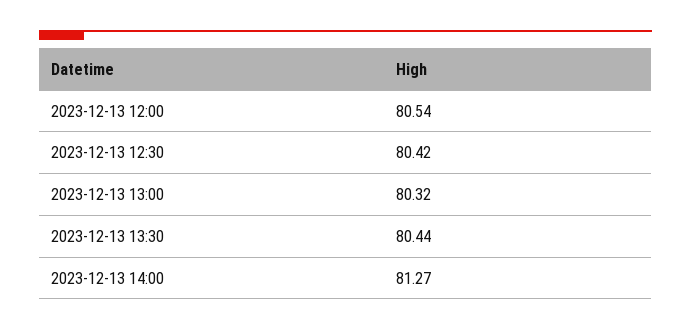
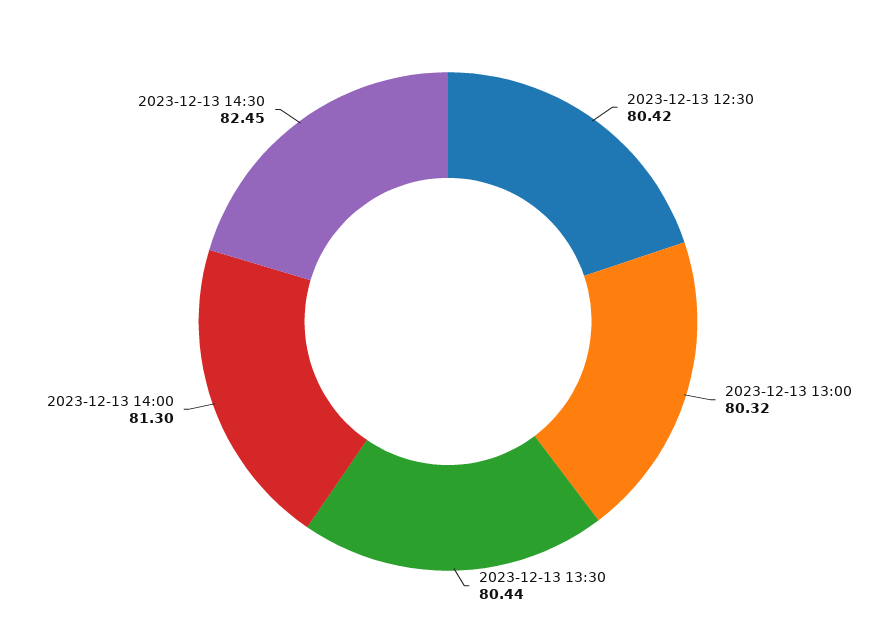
2023-12-13 12:00: 80.54 -> none
2023-12-13 14:00: 81.27 -> 81.3
2023-12-13 14:30: none -> 82.45

